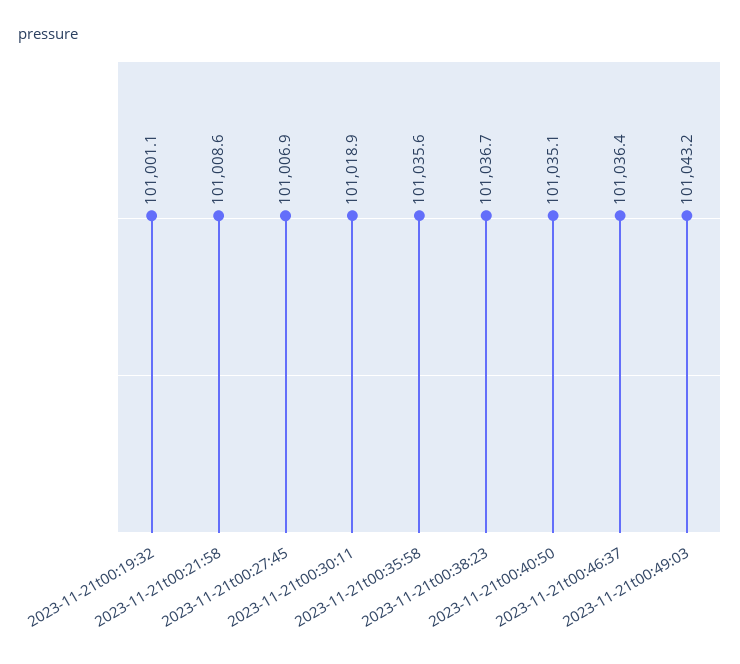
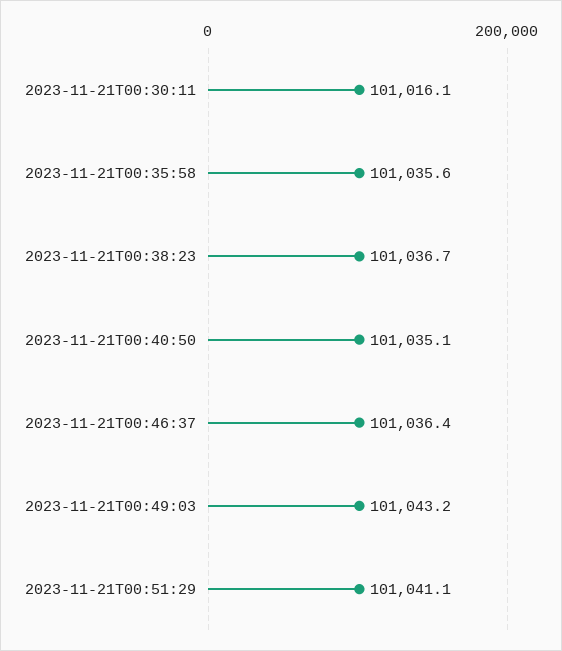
2023-11-21t00:19:32: 101001.1 -> none
2023-11-21t00:21:58: 101008.6 -> none
2023-11-21t00:27:45: 101006.9 -> none
2023-11-21t00:30:11: 101018.9 -> 101016.1
2023-11-21T00:51:29: none -> 101041.1

